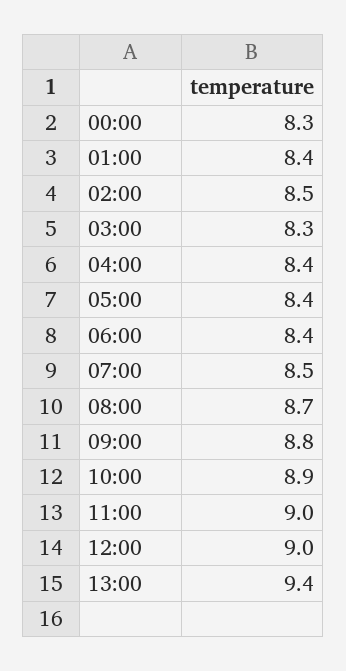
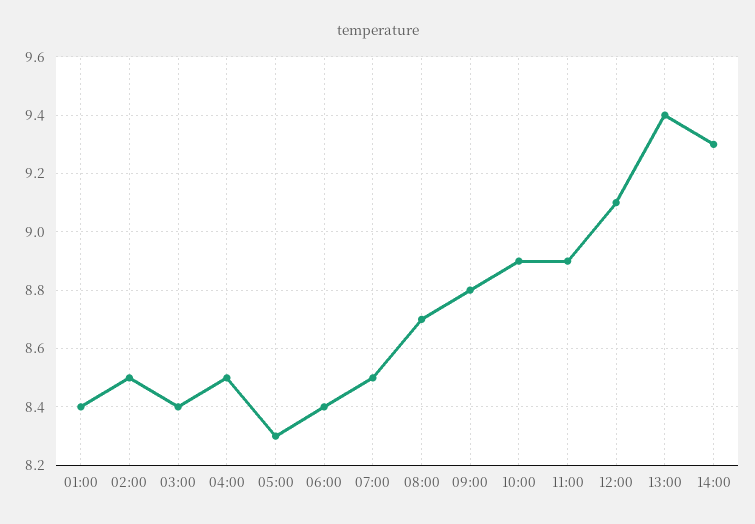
00:00: 8.3 -> none
03:00: 8.3 -> 8.4
04:00: 8.4 -> 8.5
05:00: 8.4 -> 8.3
11:00: 9 -> 8.9
12:00: 9 -> 9.1
14:00: none -> 9.3

